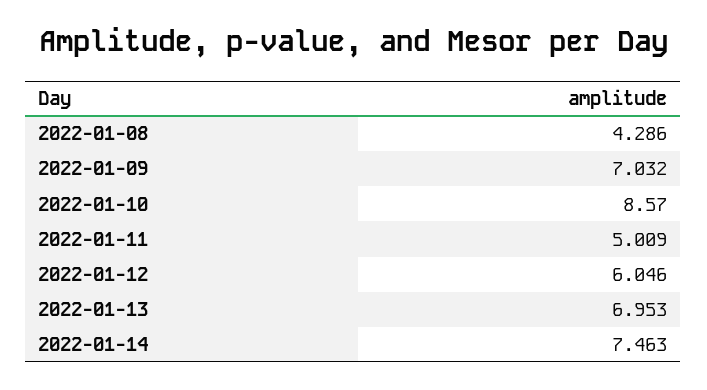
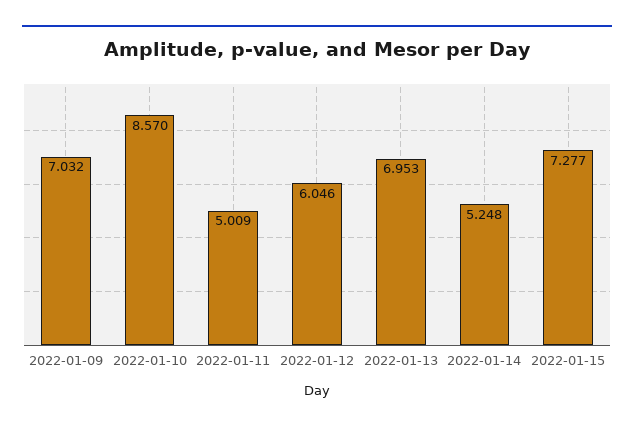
2022-01-08: 4.286 -> none
2022-01-14: 7.463 -> 5.248
2022-01-15: none -> 7.277

